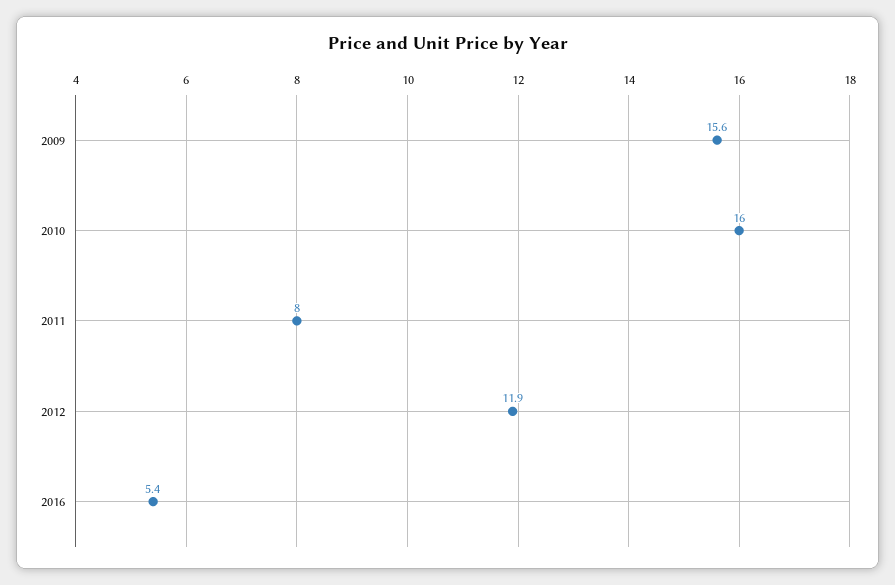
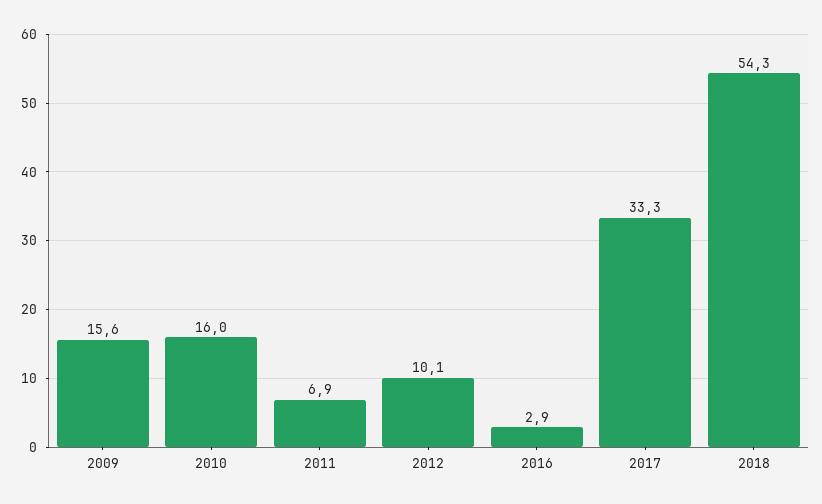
2011: 8 -> 6.9
2012: 11.9 -> 10.1
2016: 5.4 -> 2.9
2017: none -> 33.3
2018: none -> 54.3

